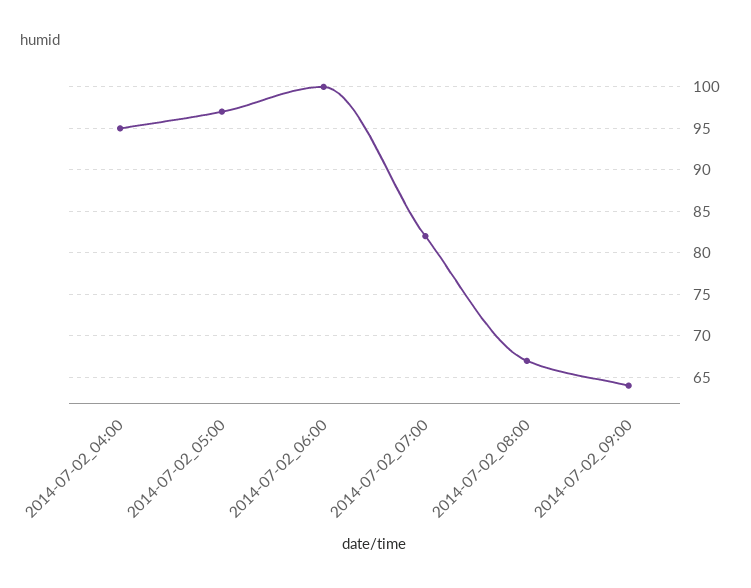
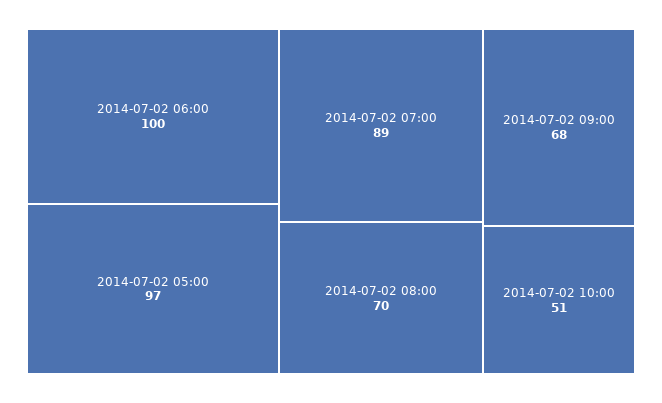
2014-07-02_04:00: 95 -> none
2014-07-02_07:00: 82 -> 89
2014-07-02_08:00: 67 -> 70
2014-07-02_09:00: 64 -> 68
2014-07-02 10:00: none -> 51

